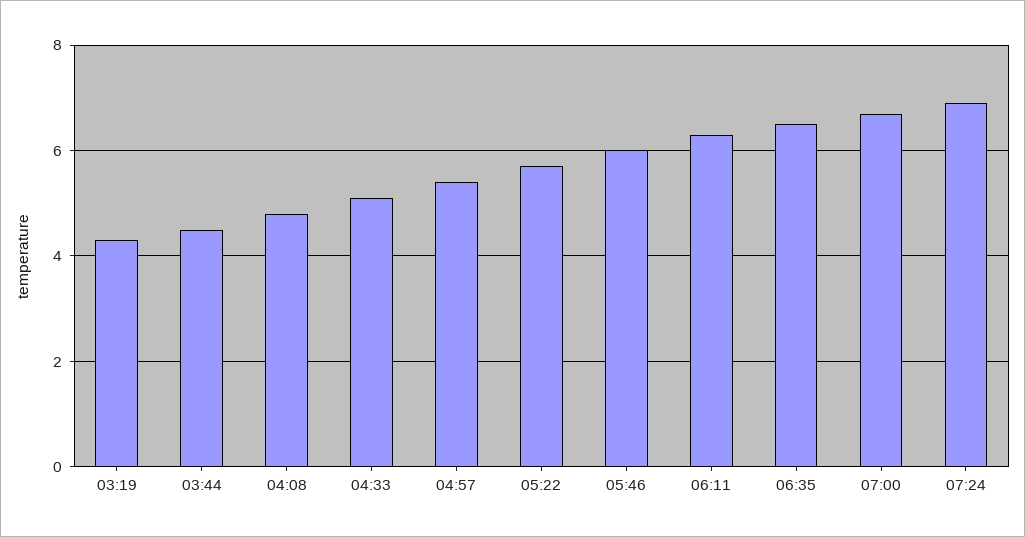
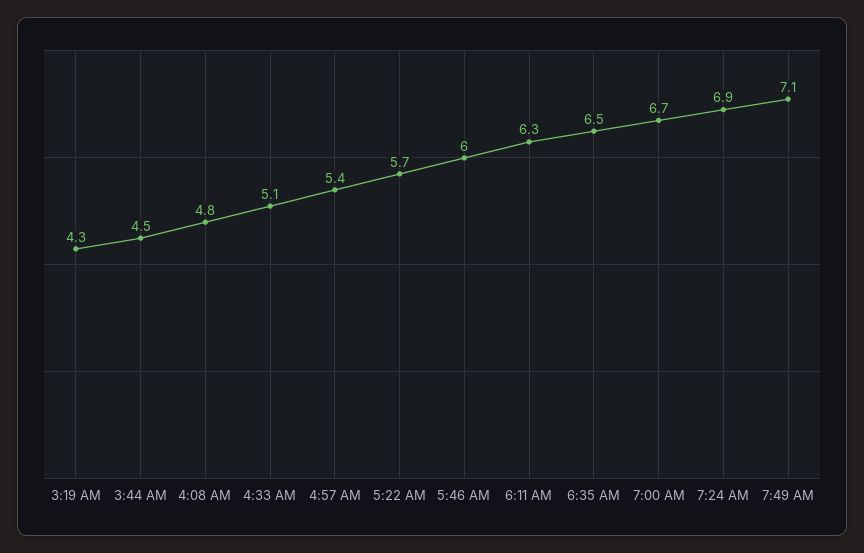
7:49 AM: none -> 7.1

